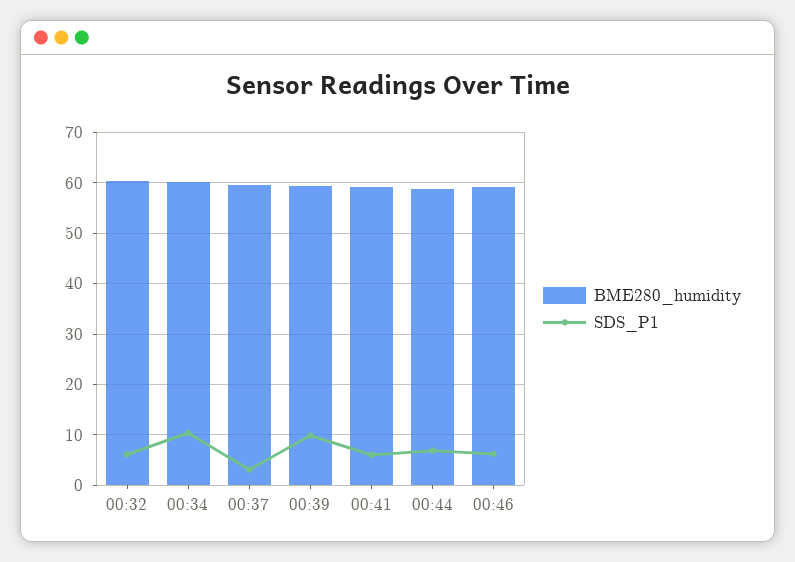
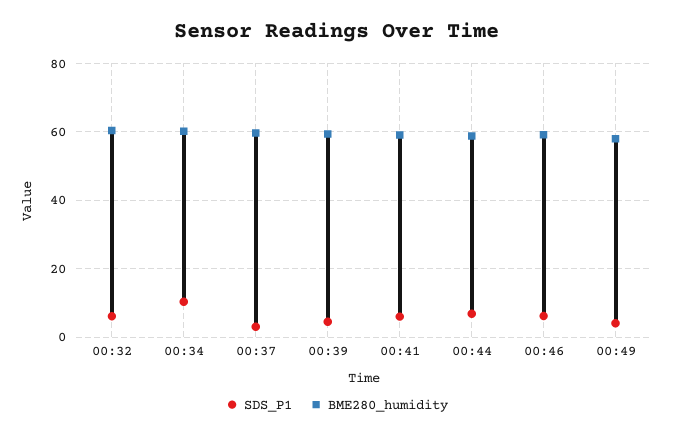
SDS_P1, 00:39: 10 -> 4
SDS_P1, 00:49: none -> 4
BME280_humidity, 00:49: none -> 58

